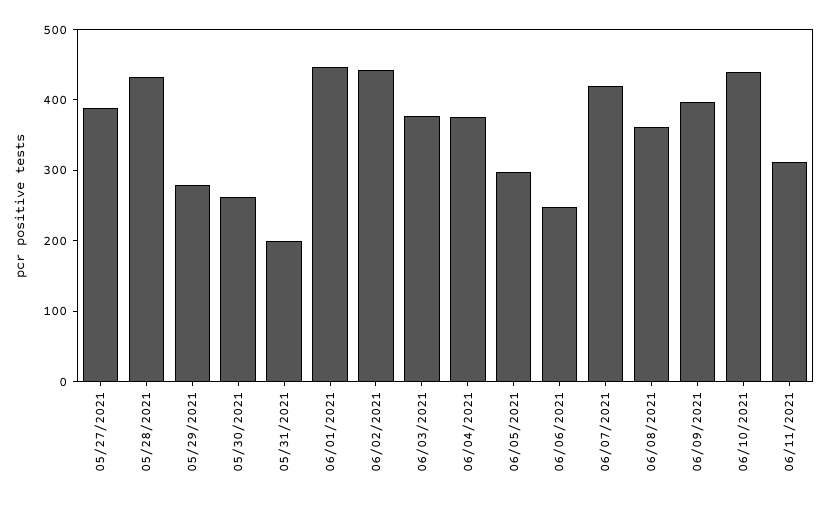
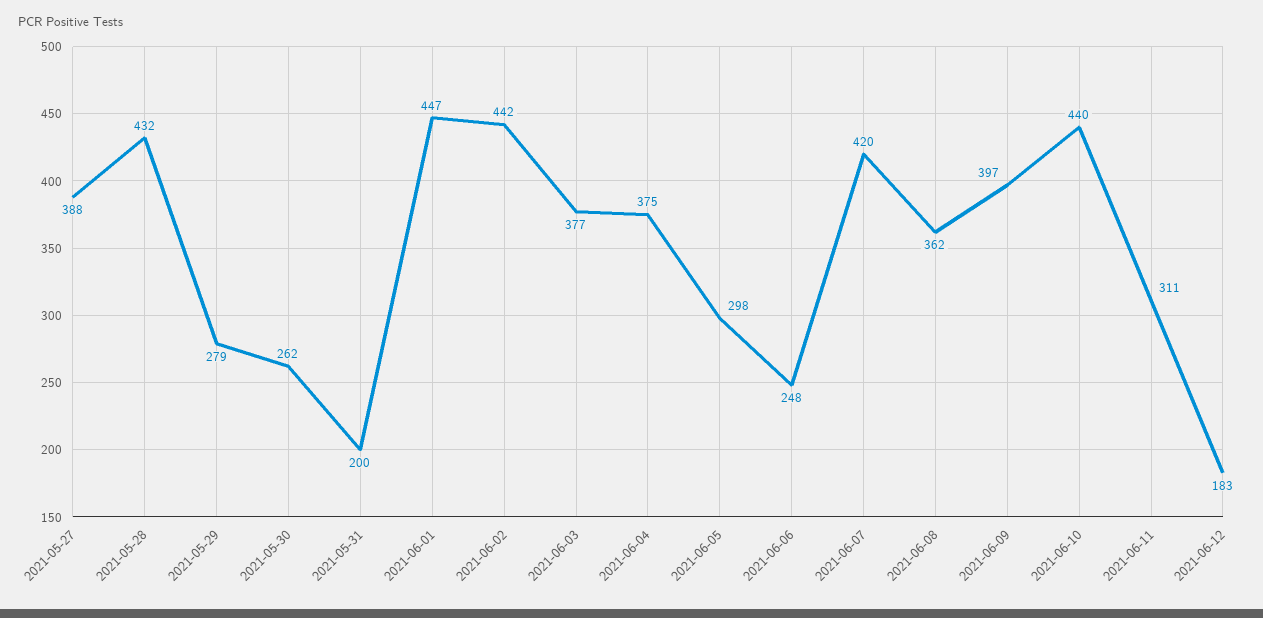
2021-06-12: none -> 183

